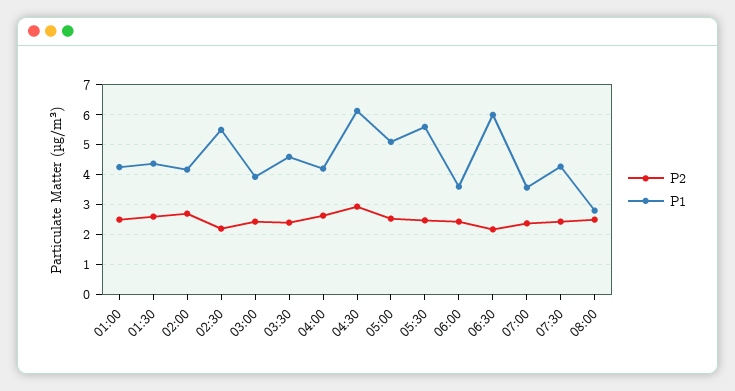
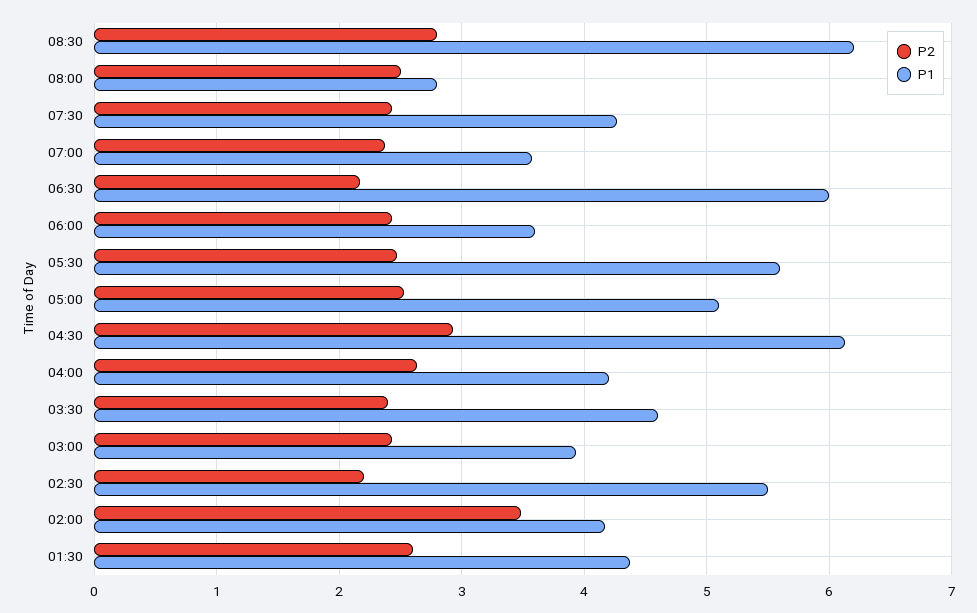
P2, 01:00: 2.5 -> none
P1, 01:00: 4.25 -> none
P2, 02:00: 2.75 -> 3.5
P2, 08:30: none -> 2.8
P1, 08:30: none -> 6.2

